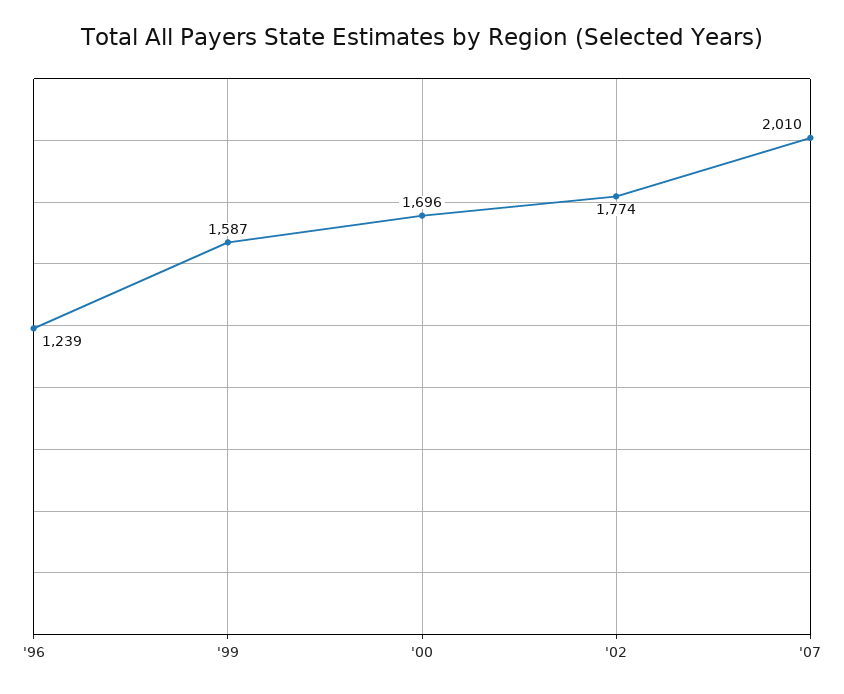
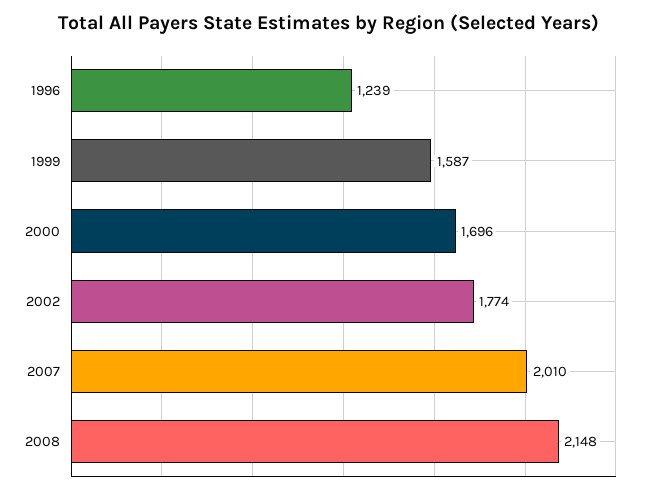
2008: none -> 2148

